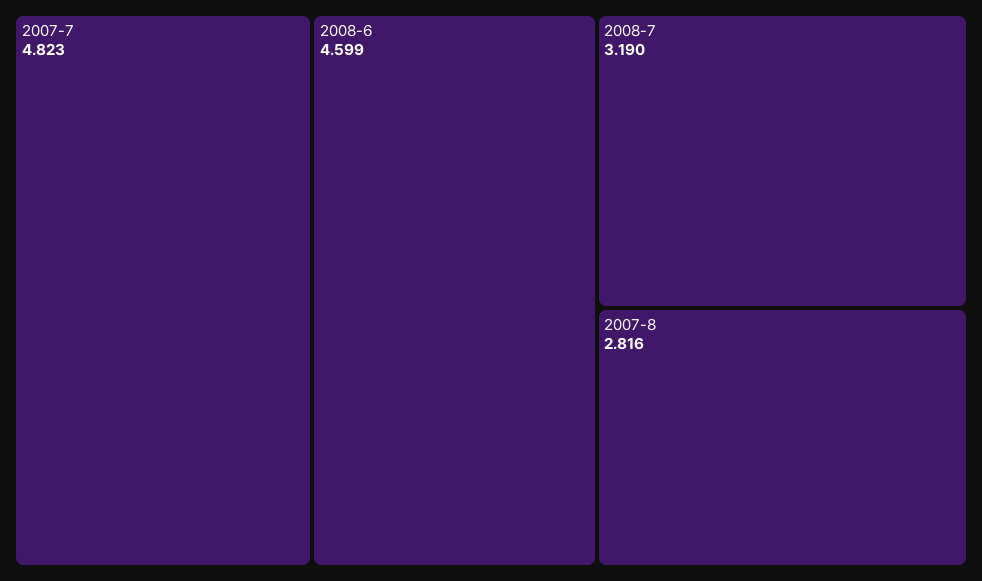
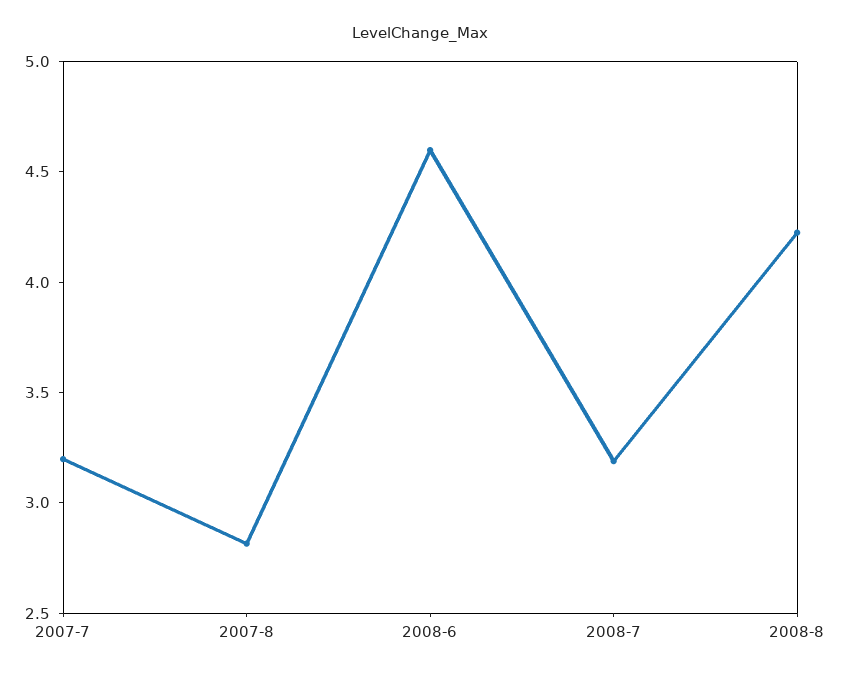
2007-7: 4.823 -> 3.2
2008-8: none -> 4.2

